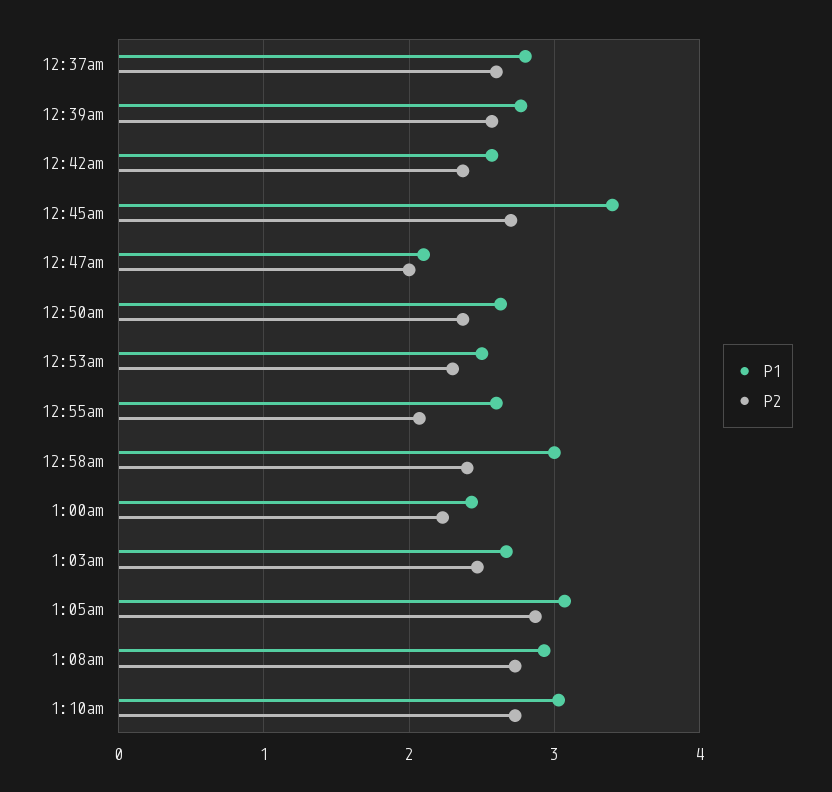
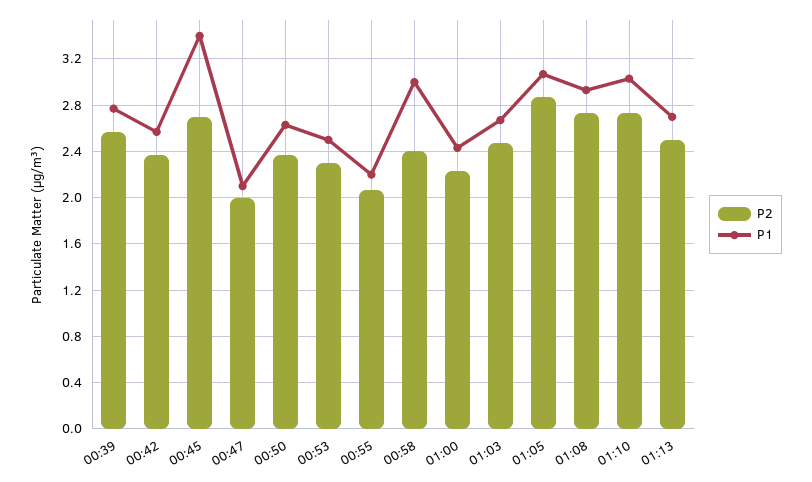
P1, 12:37am: 2.8 -> none
P2, 12:37am: 2.6 -> none
P1, 12:55am: 2.6 -> 2.2
P2, 01:13: none -> 2.5
P1, 01:13: none -> 2.7

